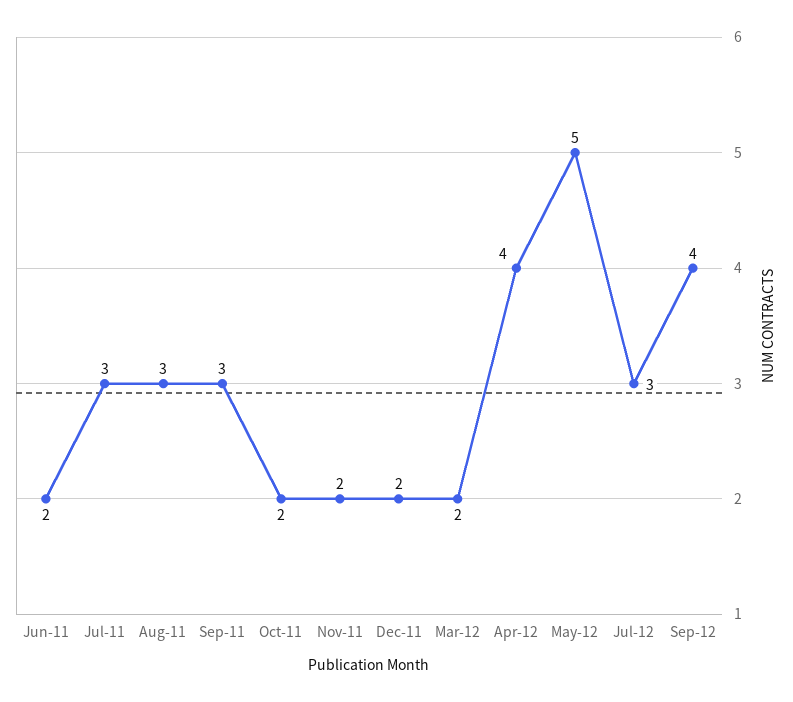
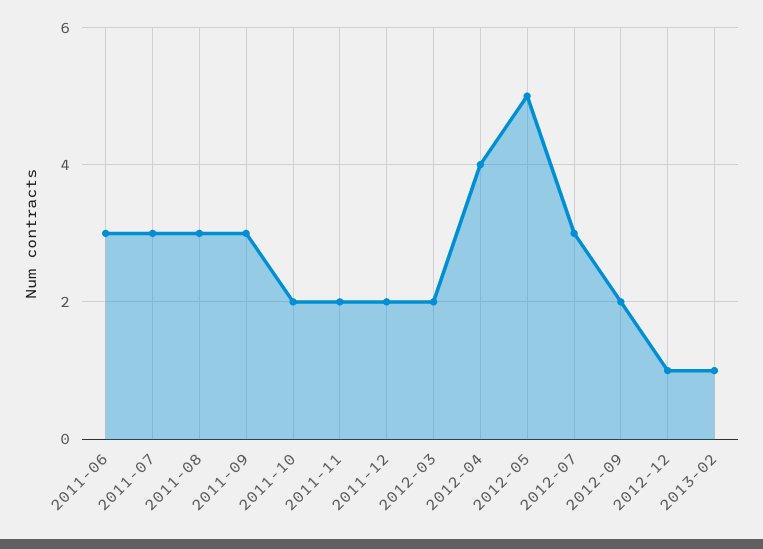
Jun-11: 2 -> 3
Sep-12: 4 -> 2
2012-12: none -> 1
2013-02: none -> 1

